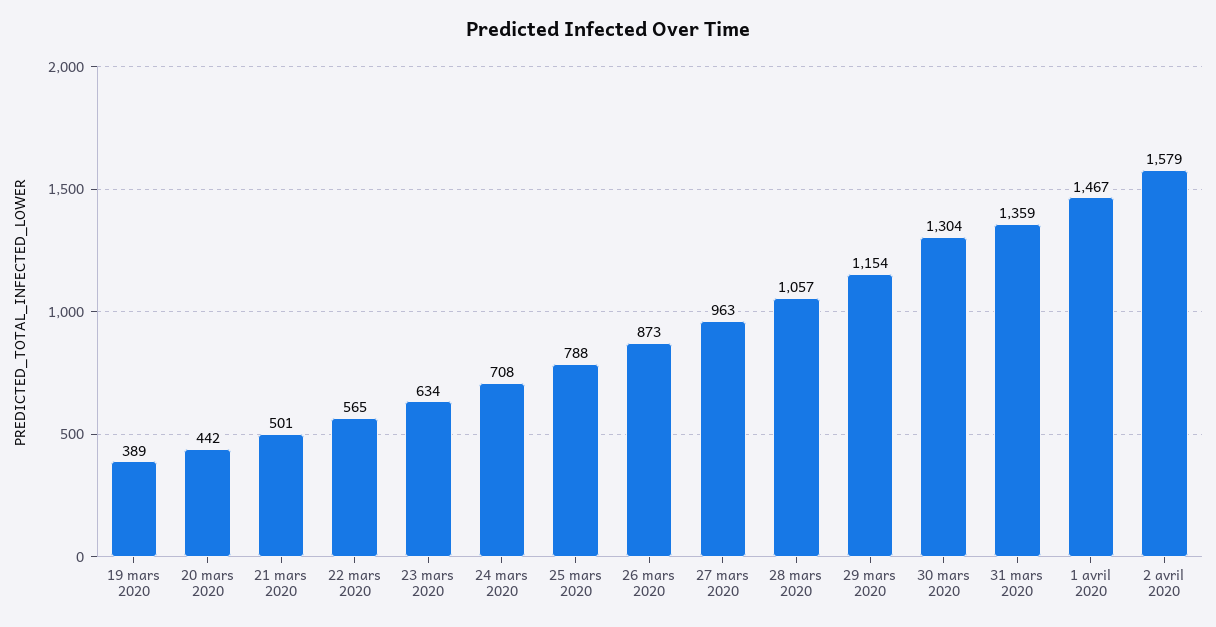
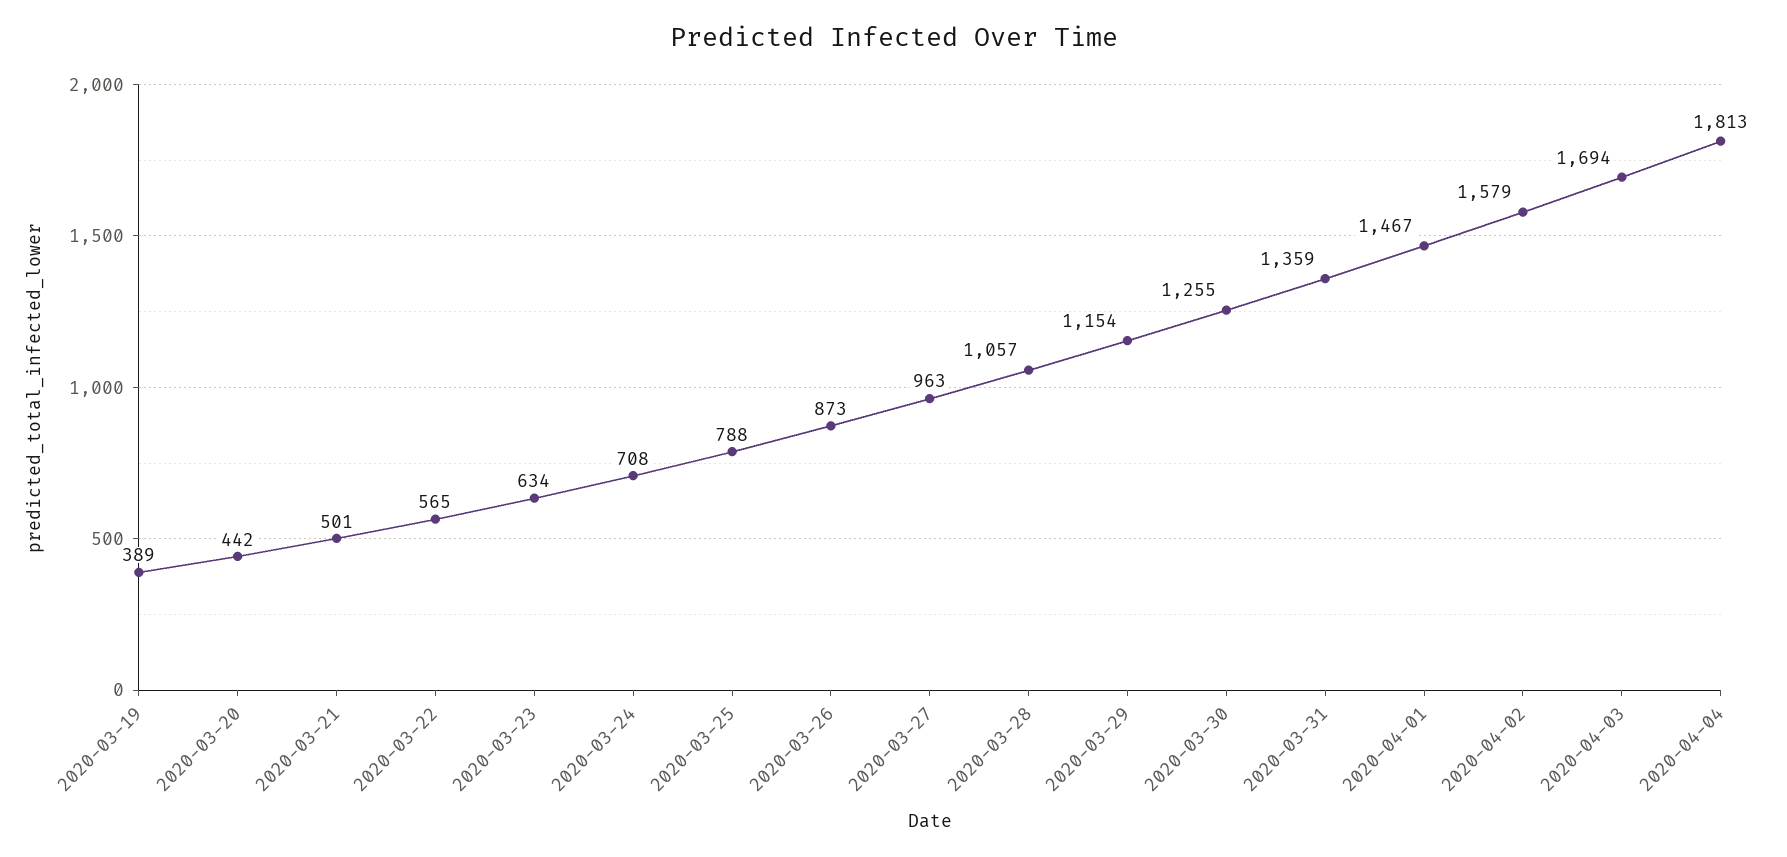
30 mars 2020: 1304 -> 1255
2020-04-03: none -> 1694
2020-04-04: none -> 1813

